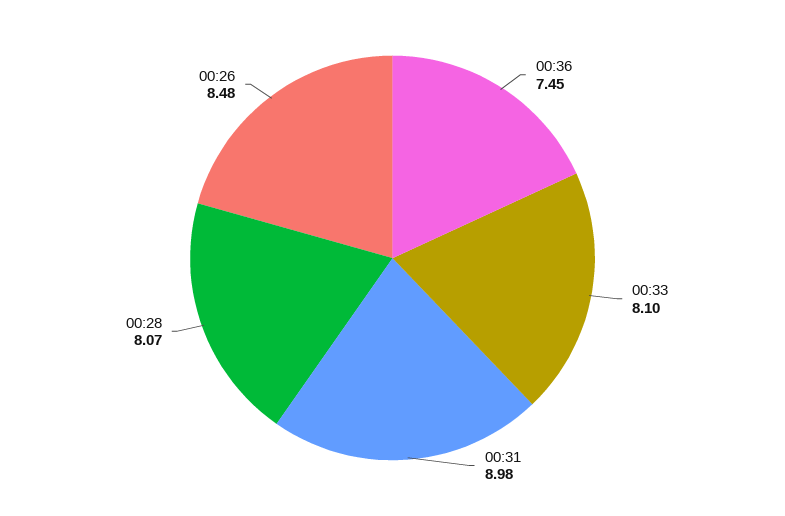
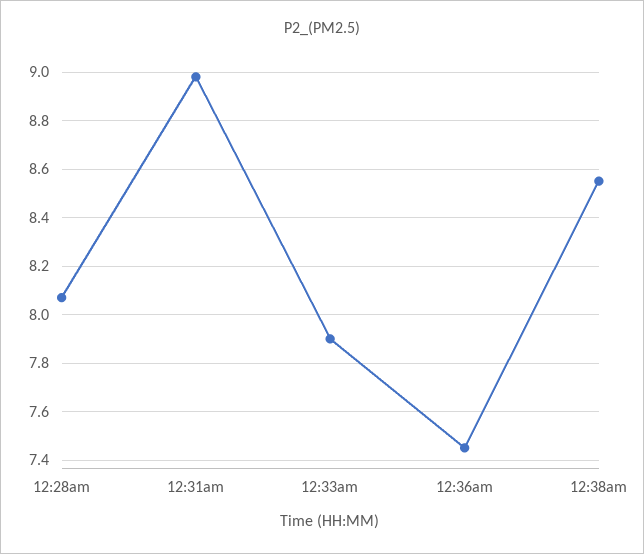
00:33: 8.1 -> 7.9
00:26: 8.48 -> none
12:38am: none -> 8.55

